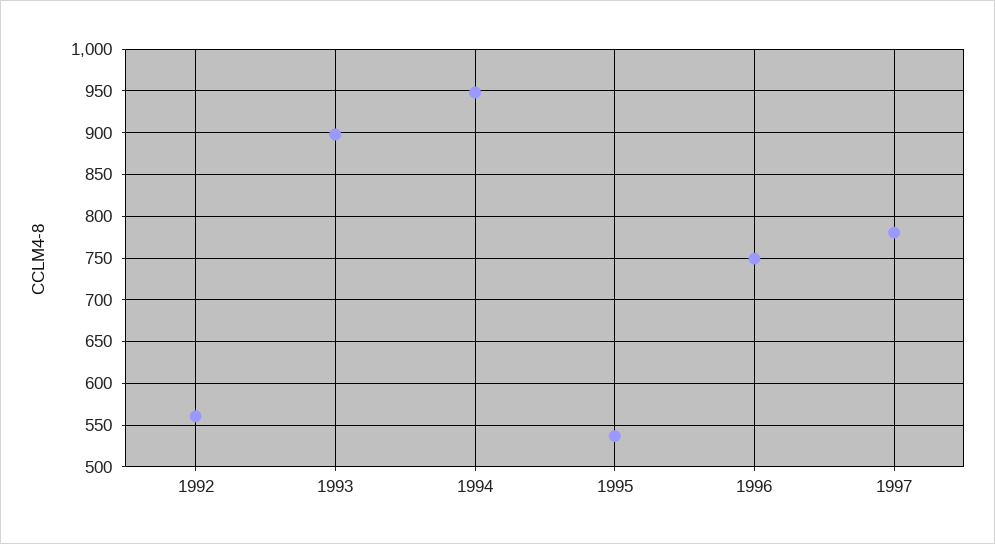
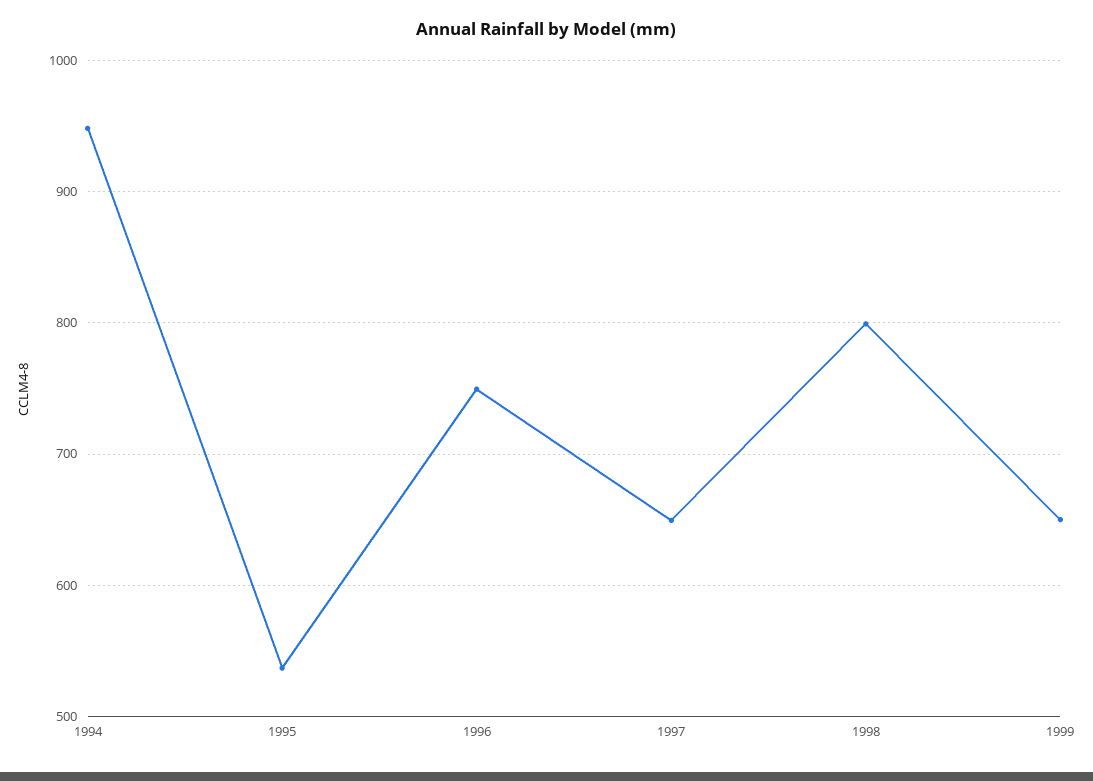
1992: 560 -> none
1993: 900 -> none
1997: 780 -> 650
1998: none -> 800
1999: none -> 650

